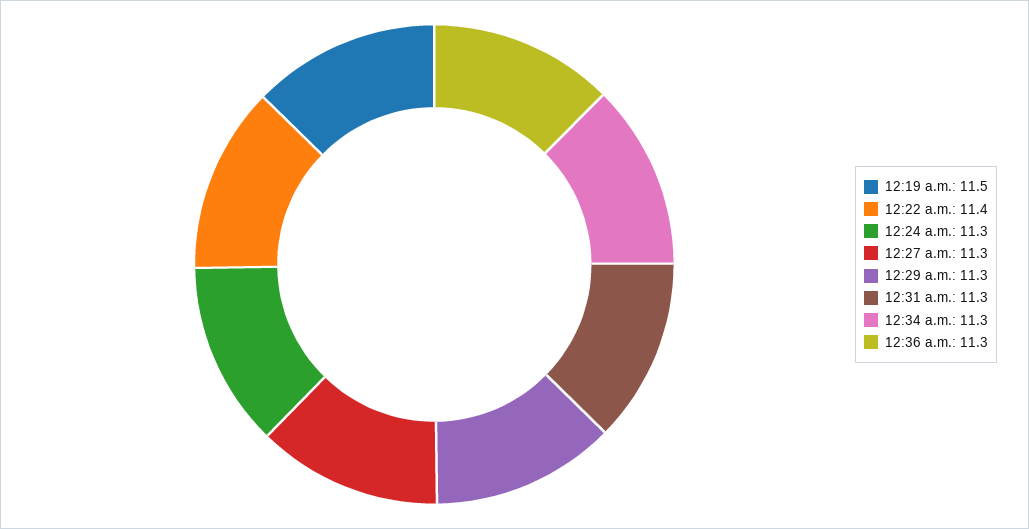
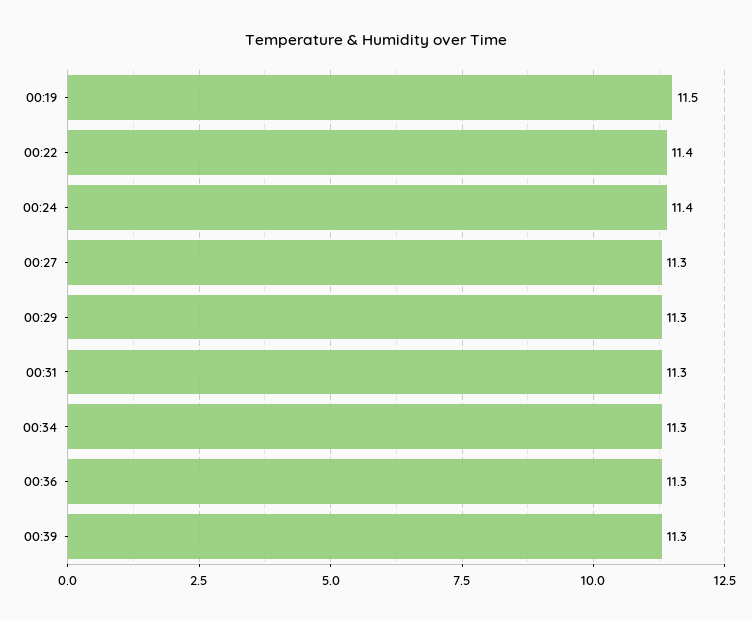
12:24 a.m.: 11.3 -> 11.4
00:39: none -> 11.3

